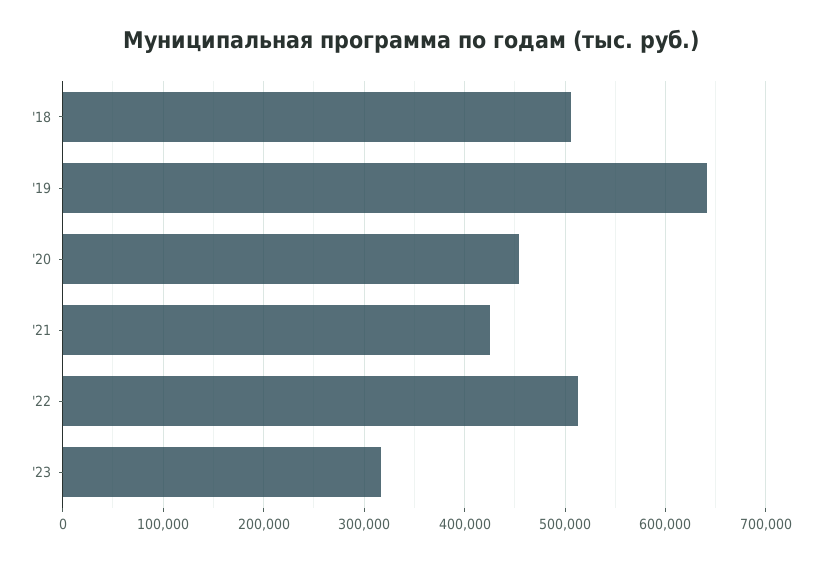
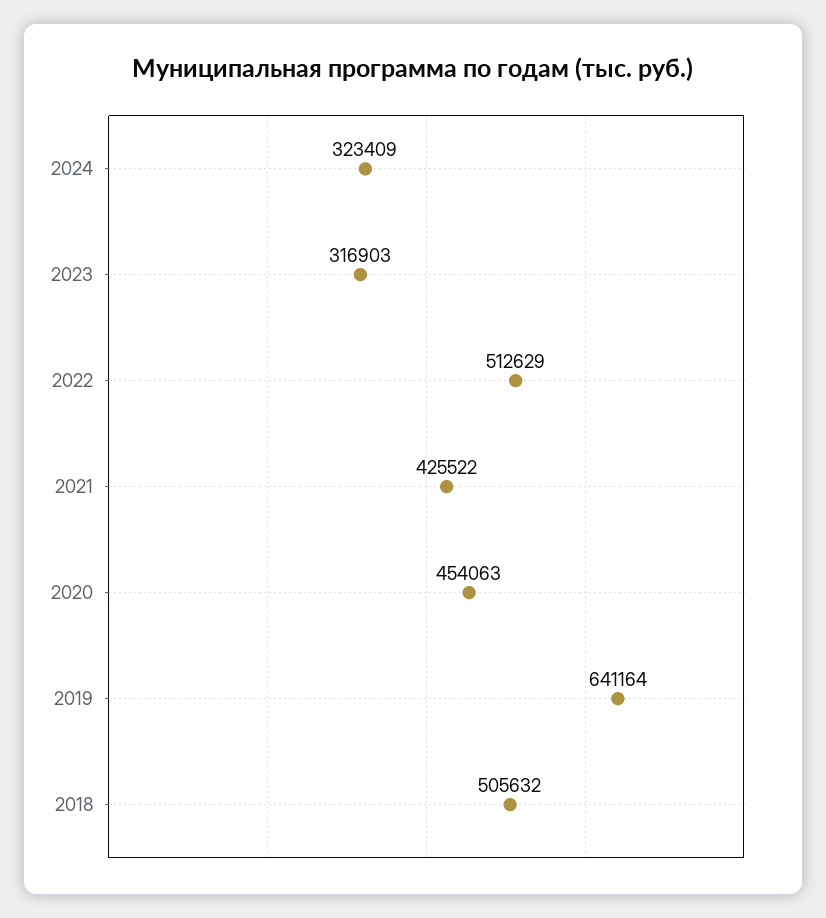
2024: none -> 323409

